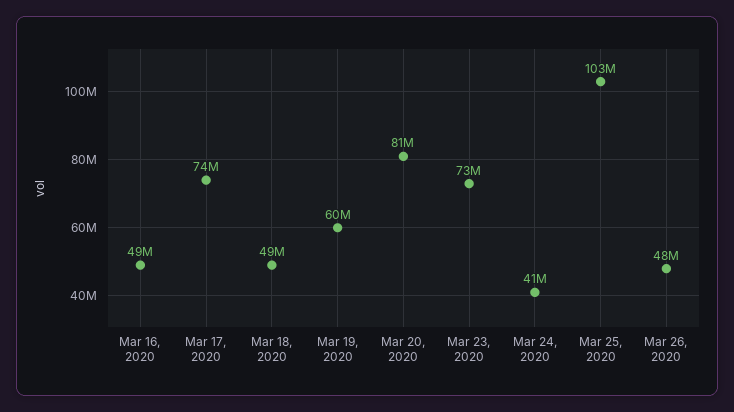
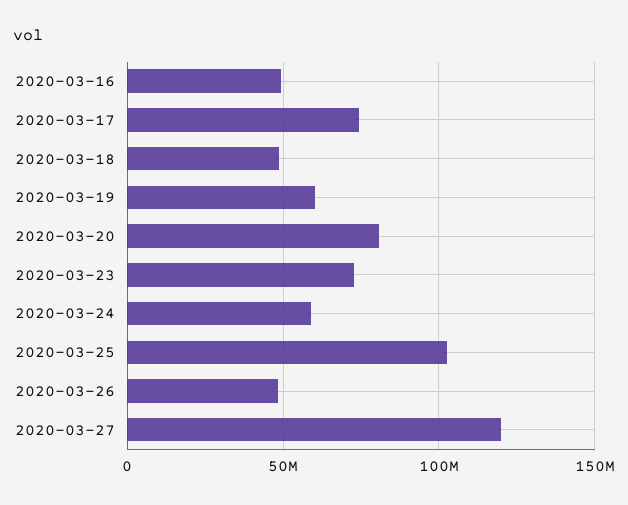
Mar 24, 2020: 41000000 -> 60000000
2020-03-27: none -> 120000000

